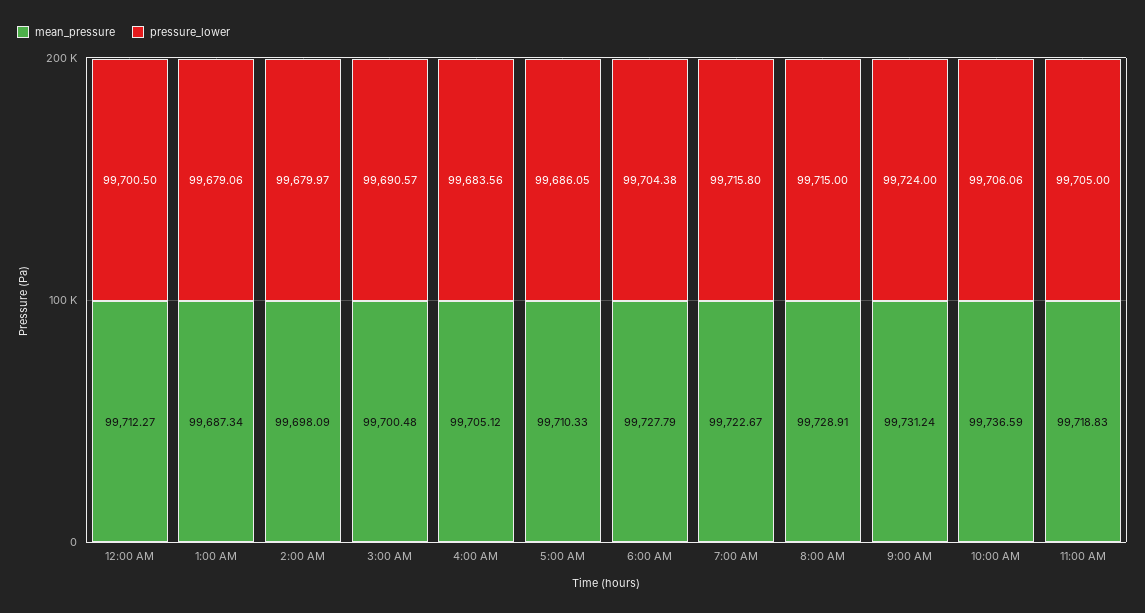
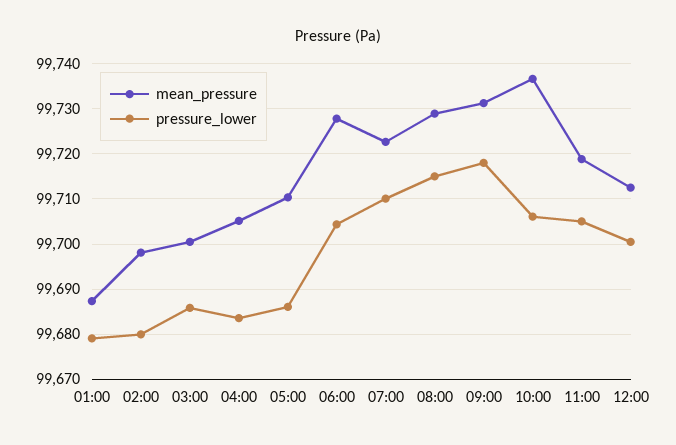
mean_pressure, 12:00 AM: 99712.27 -> none
pressure_lower, 12:00 AM: 99700.5 -> none
pressure_lower, 3:00 AM: 99690.57 -> 99686
pressure_lower, 7:00 AM: 99715.8 -> 99710
pressure_lower, 9:00 AM: 99724 -> 99718
mean_pressure, 12:00: none -> 99712
pressure_lower, 12:00: none -> 99700

